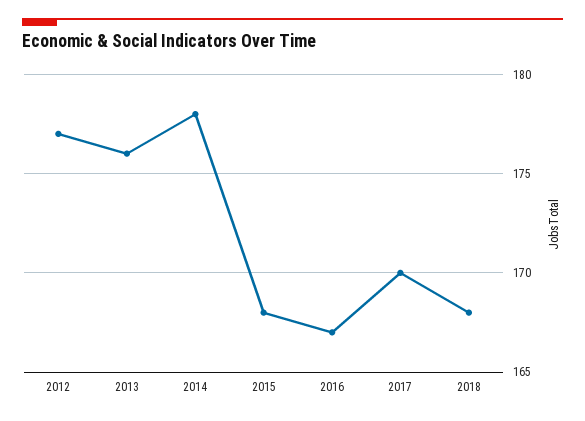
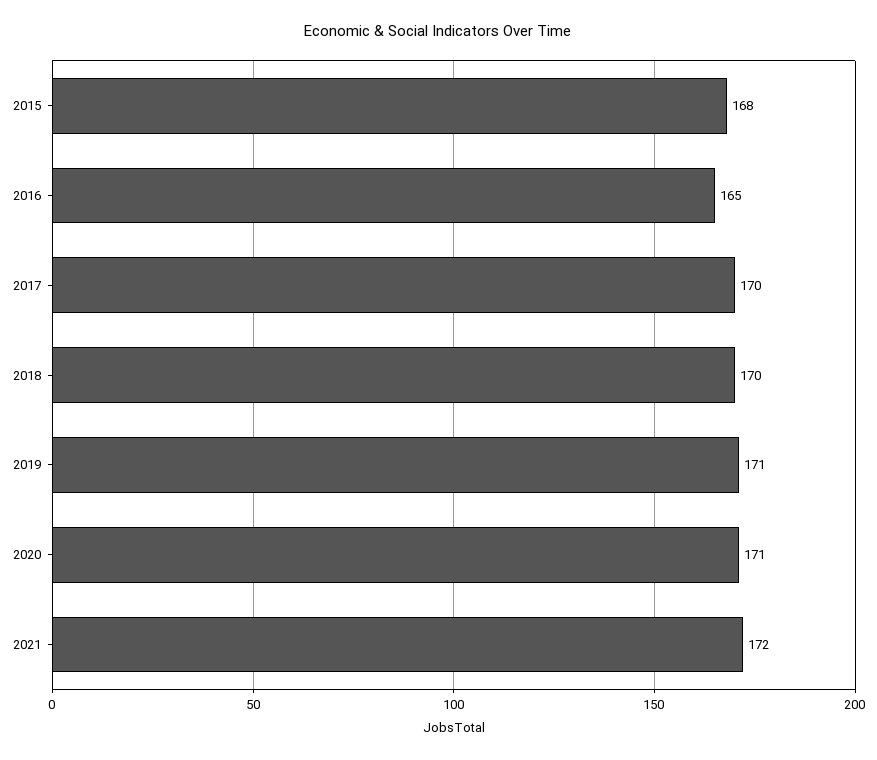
2012: 177 -> none
2013: 176 -> none
2014: 178 -> none
2016: 167 -> 165
2018: 168 -> 170
2019: none -> 171
2020: none -> 171
2021: none -> 172

